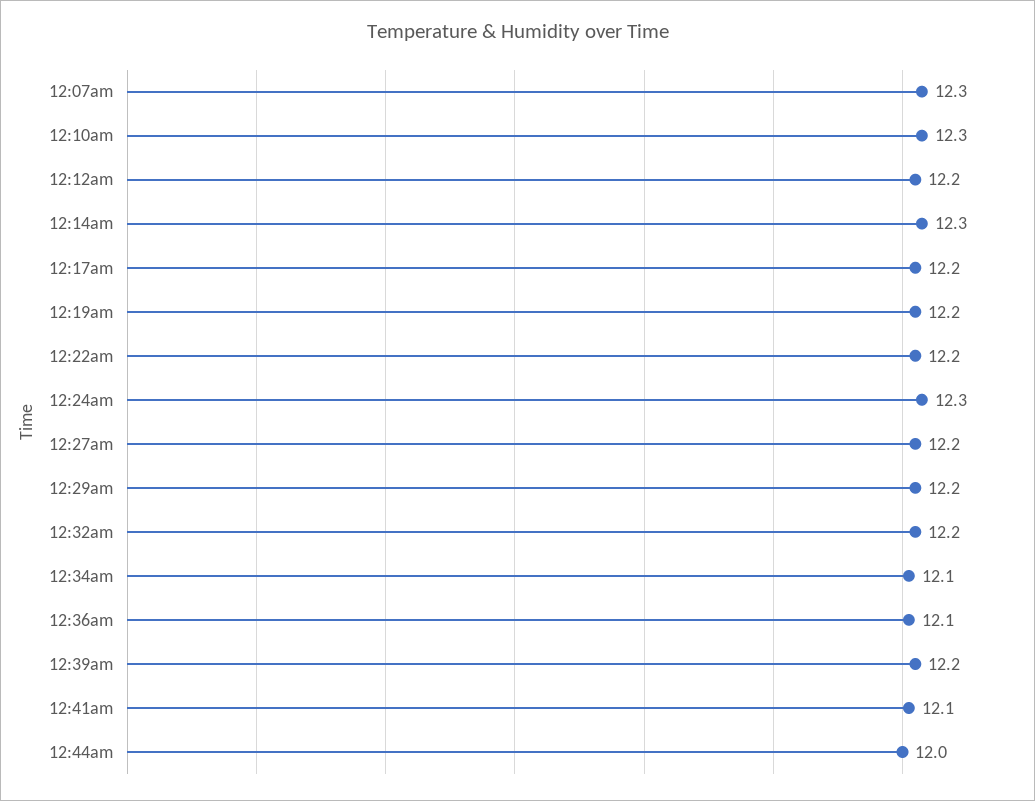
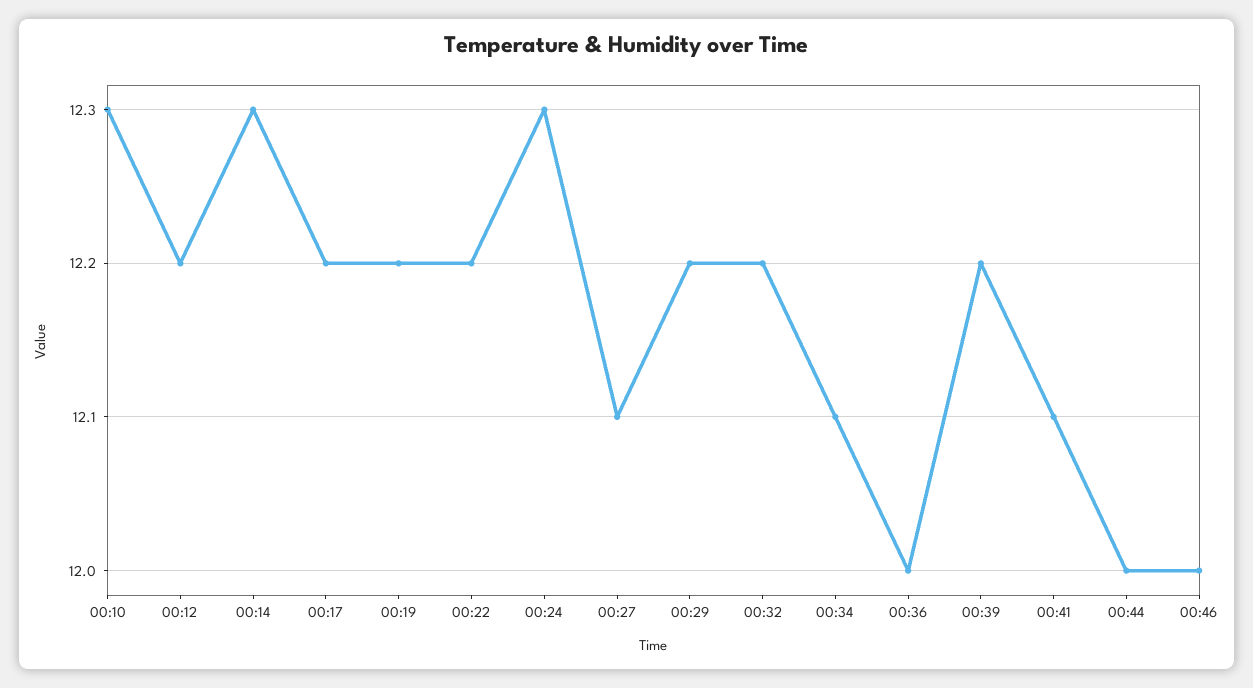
12:07am: 12.3 -> none
12:27am: 12.2 -> 12.1
12:36am: 12.1 -> 12
00:46: none -> 12

